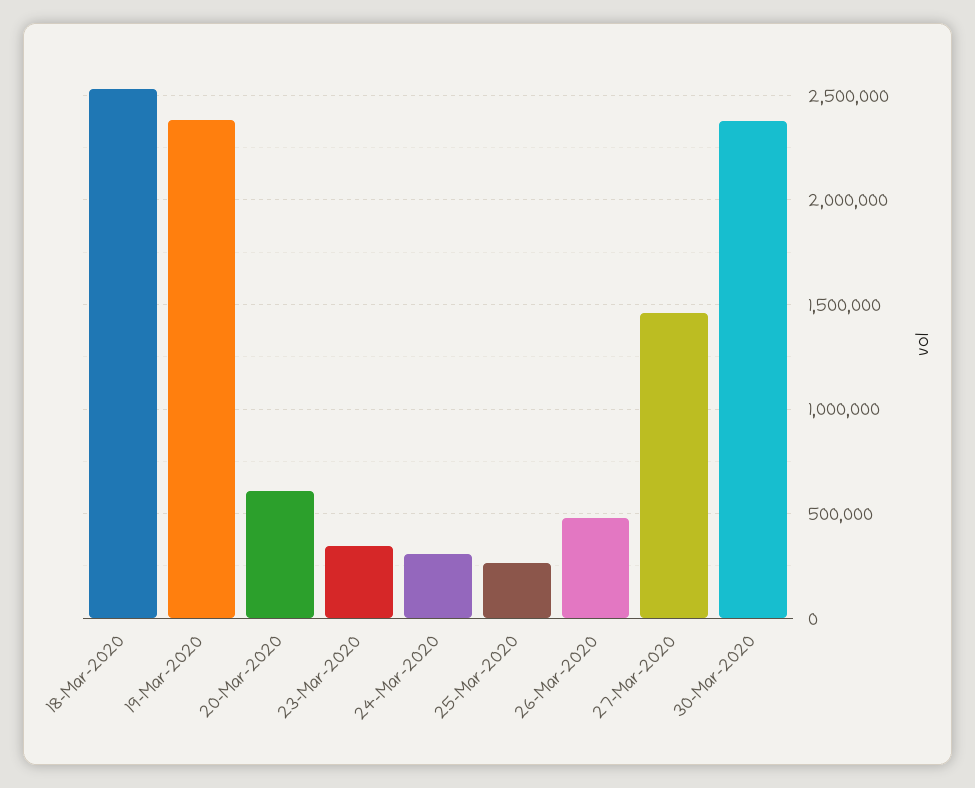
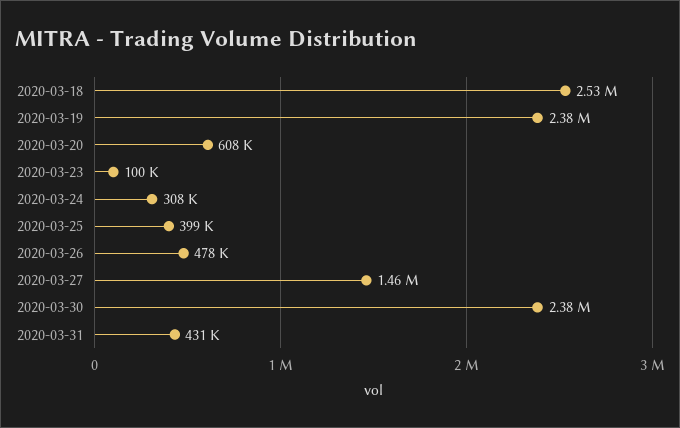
23-Mar-2020: 350000 -> 100000
25-Mar-2020: 250000 -> 399000
2020-03-31: none -> 431000

